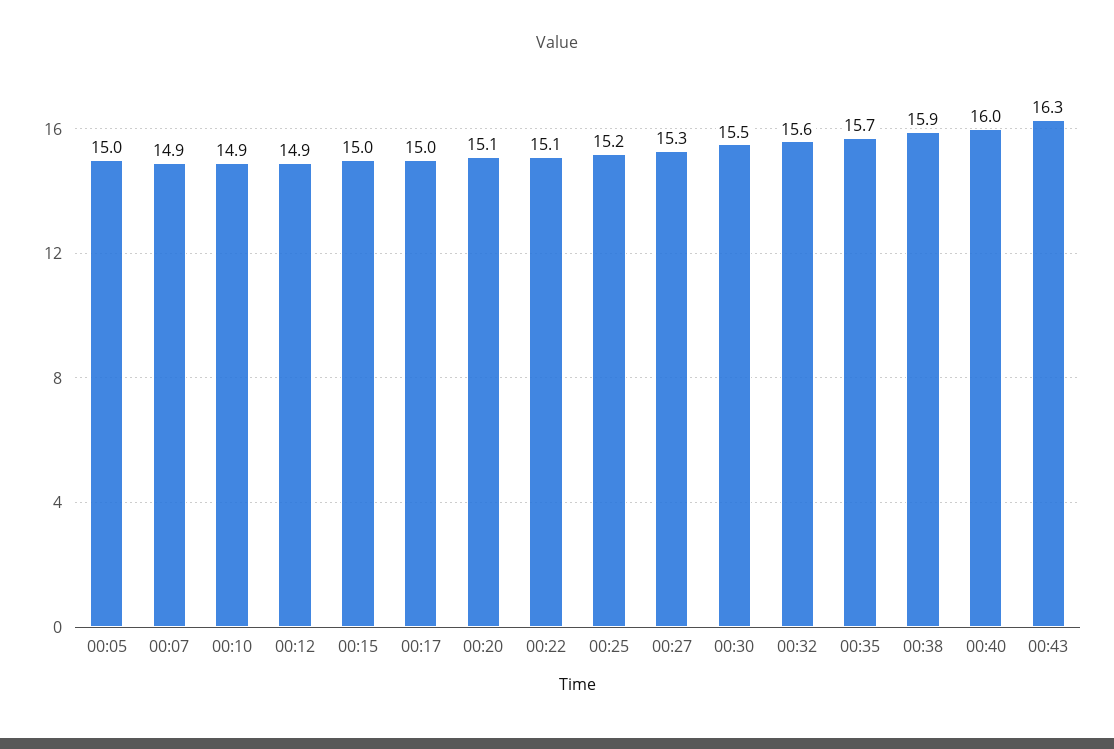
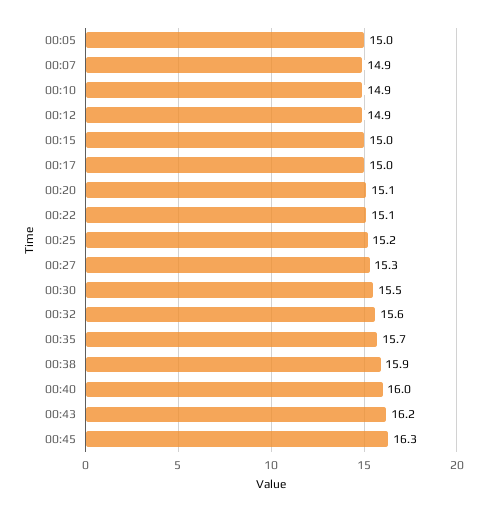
00:43: 16.3 -> 16.2
00:45: none -> 16.3

